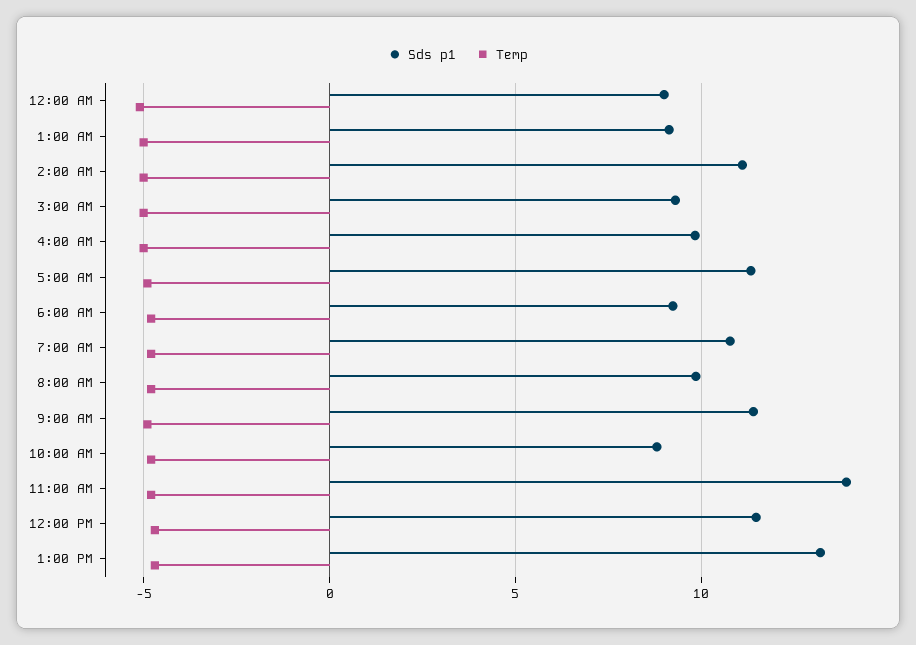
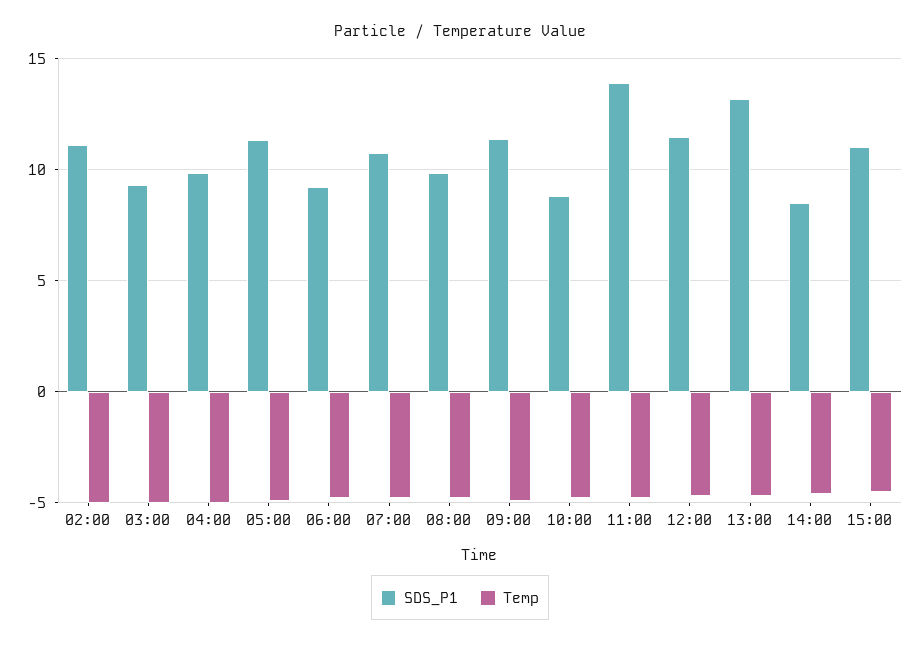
Sds p1, 12:00 AM: 9 -> none
Temp, 12:00 AM: -5 -> none
Sds p1, 1:00 AM: 9 -> none
Temp, 1:00 AM: -5 -> none
Sds p1, 14:00: none -> 8.5
Temp, 14:00: none -> -4.5
Sds p1, 15:00: none -> 11
Temp, 15:00: none -> -4.5

